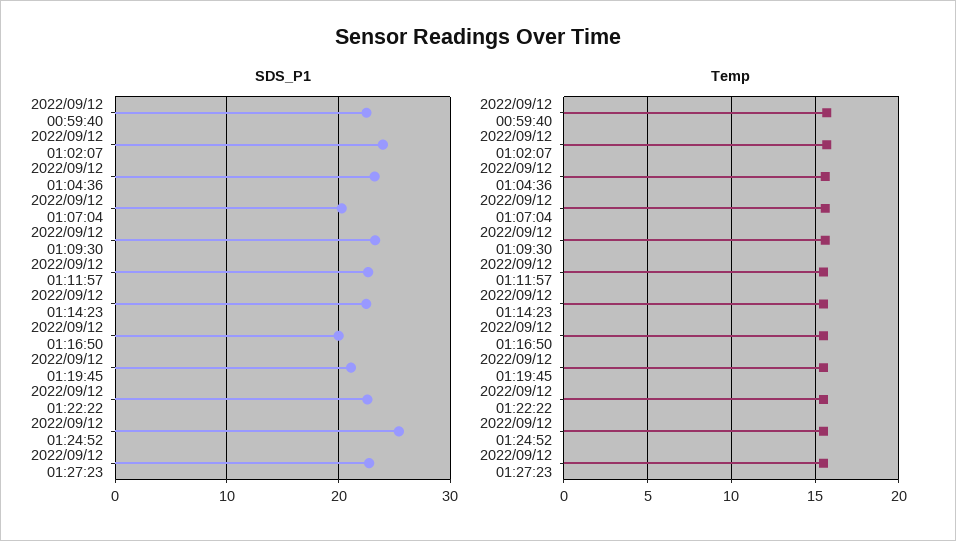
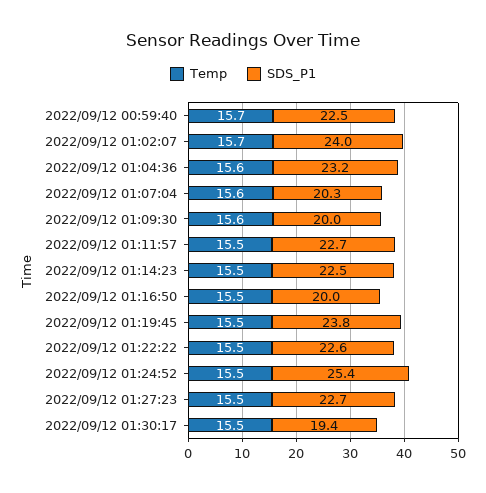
SDS_P1, 2022/09/12 01:09:30: 23 -> 20
SDS_P1, 2022/09/12 01:19:45: 21 -> 23.8
Temp, 2022/09/12 01:30:17: none -> 15.5
SDS_P1, 2022/09/12 01:30:17: none -> 19.4

